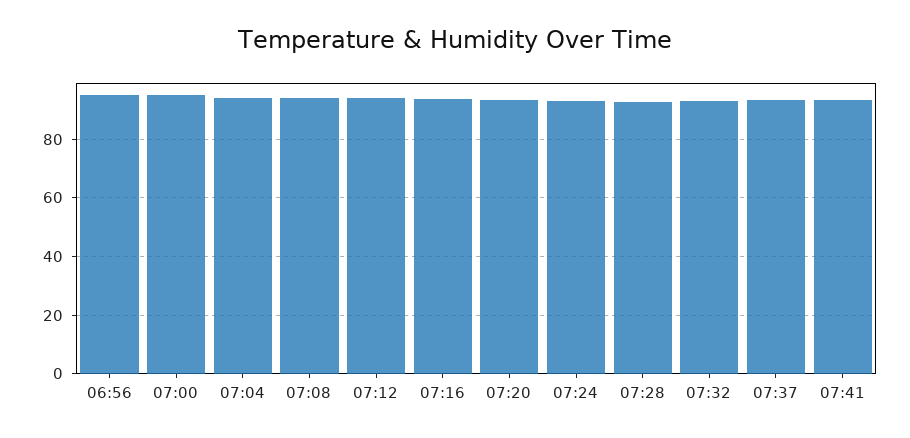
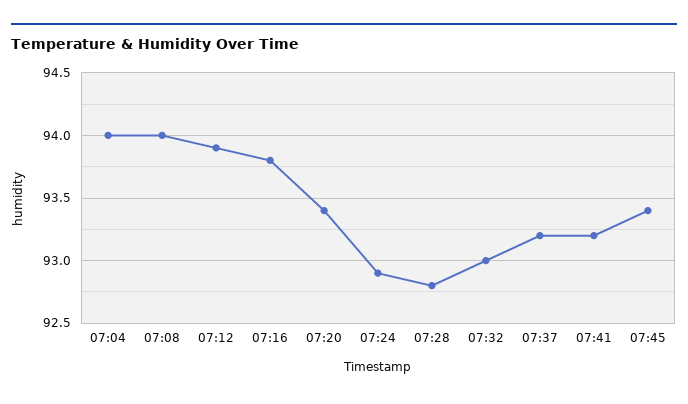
06:56: 95 -> none
07:00: 95 -> none
07:45: none -> 93.4

